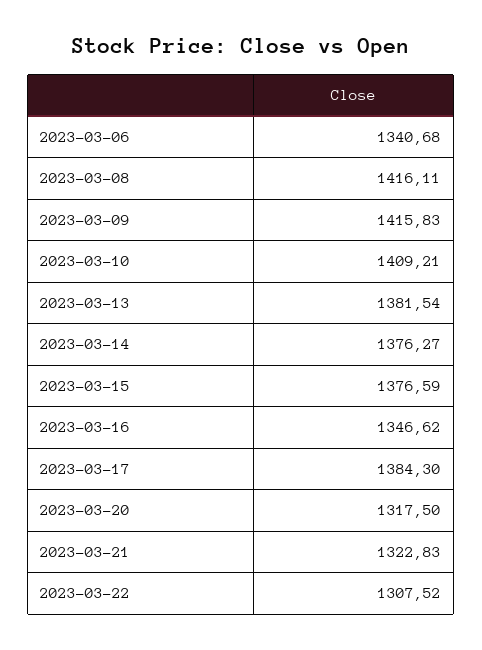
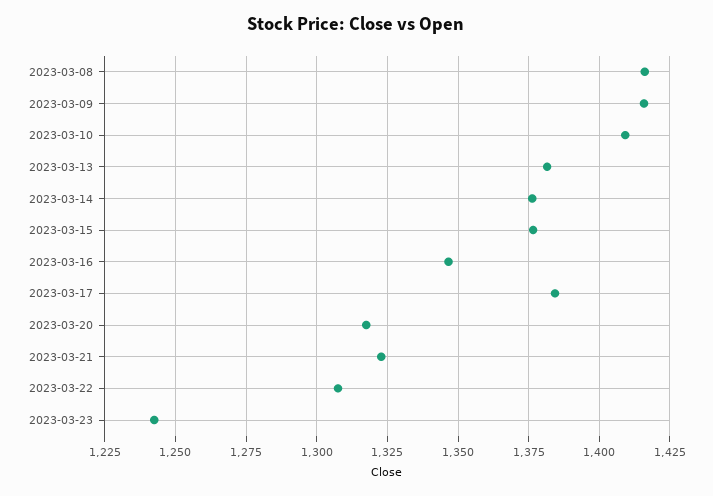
2023-03-06: 1340.68 -> none
2023-03-23: none -> 1242.5

